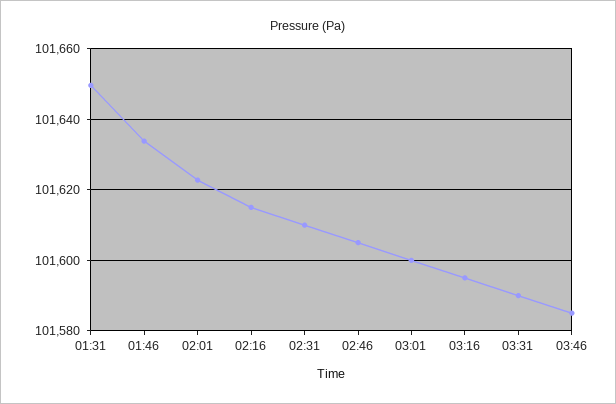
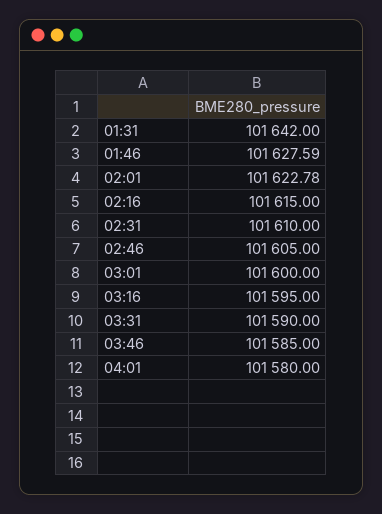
01:31: 101650 -> 101642
01:46: 101634 -> 101627.59
04:01: none -> 101580

